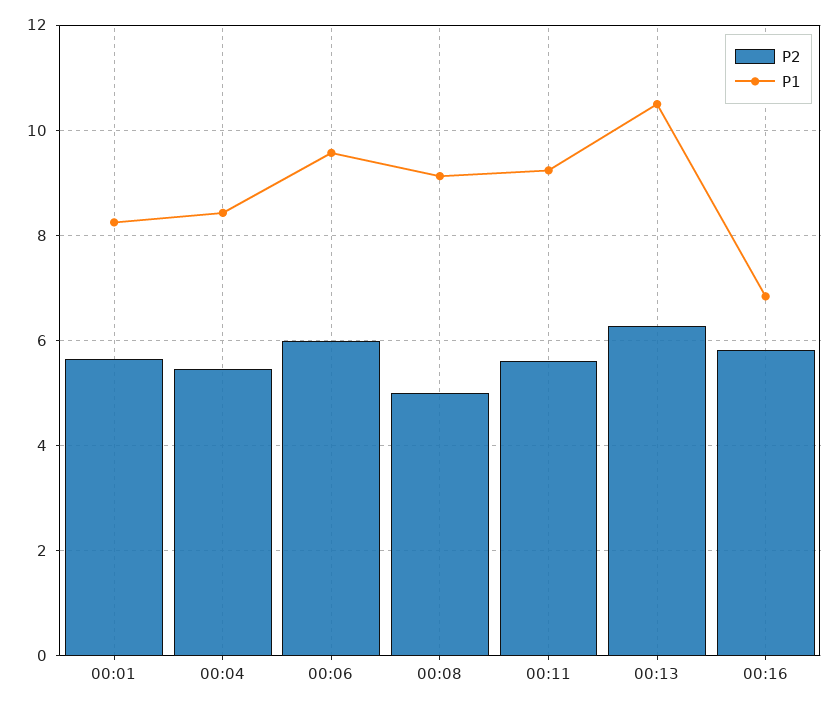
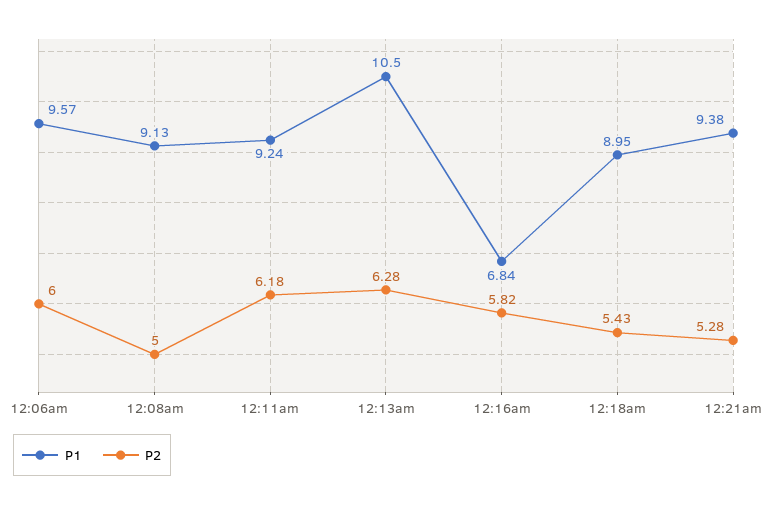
P2, 00:01: 5.6 -> none
P1, 00:01: 8.2 -> none
P2, 00:04: 5.4 -> none
P1, 00:04: 8.4 -> none
P2, 00:11: 5.6 -> 6.18
P1, 12:18am: none -> 8.95
P2, 12:18am: none -> 5.43
P1, 12:21am: none -> 9.38
P2, 12:21am: none -> 5.28

